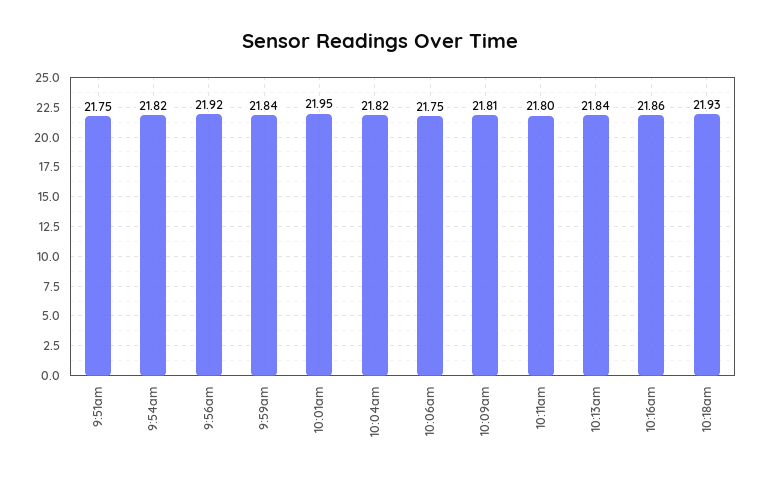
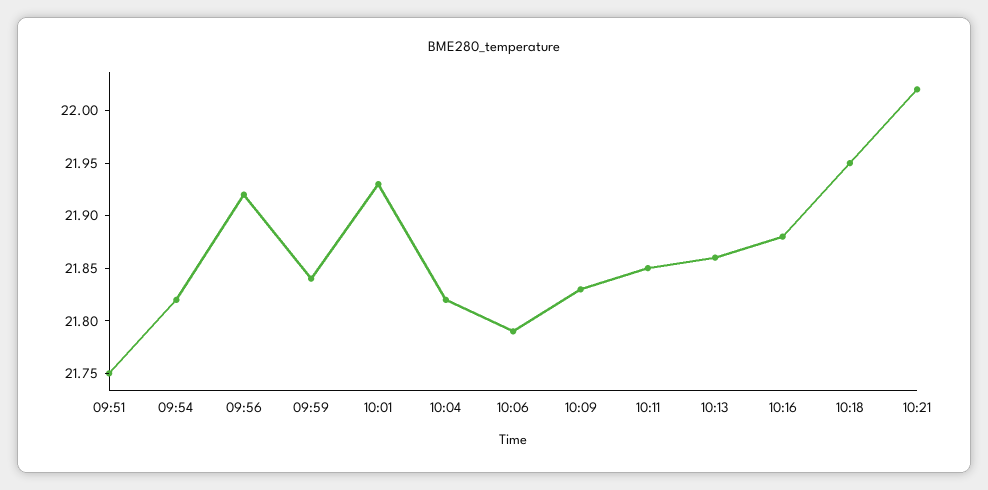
10:01am: 21.95 -> 21.93
10:06am: 21.75 -> 21.79
10:09am: 21.81 -> 21.83
10:11am: 21.8 -> 21.85
10:13am: 21.84 -> 21.86
10:16am: 21.86 -> 21.88
10:18am: 21.93 -> 21.95
10:21: none -> 22.02

